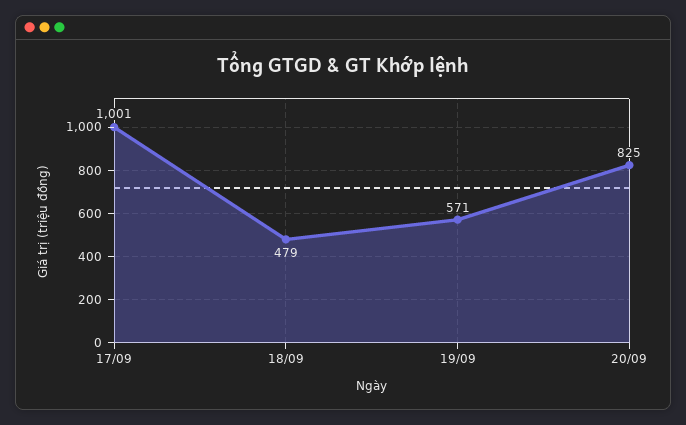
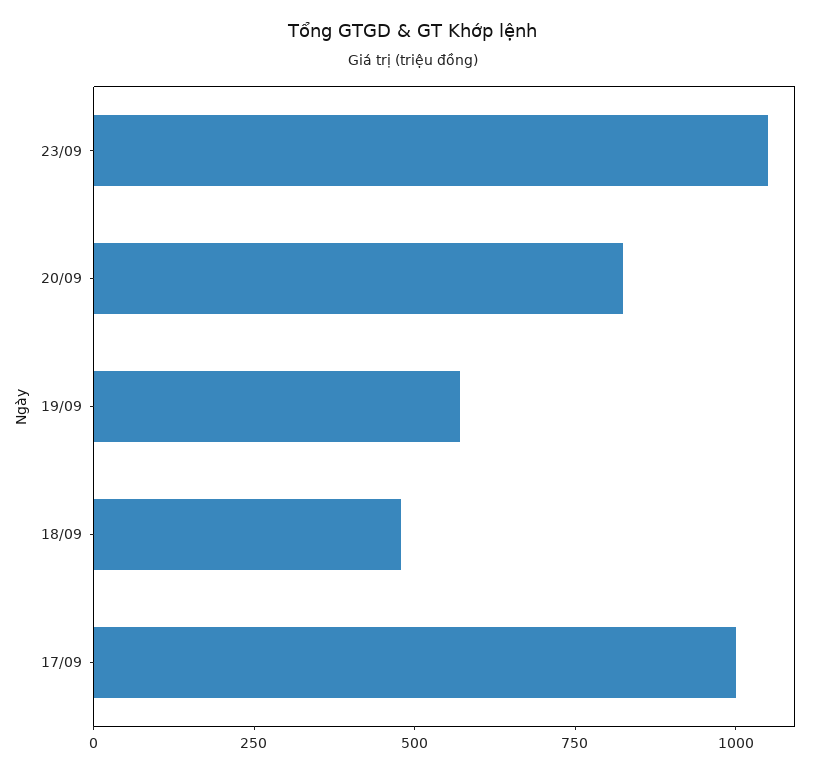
23/09: none -> 1050

